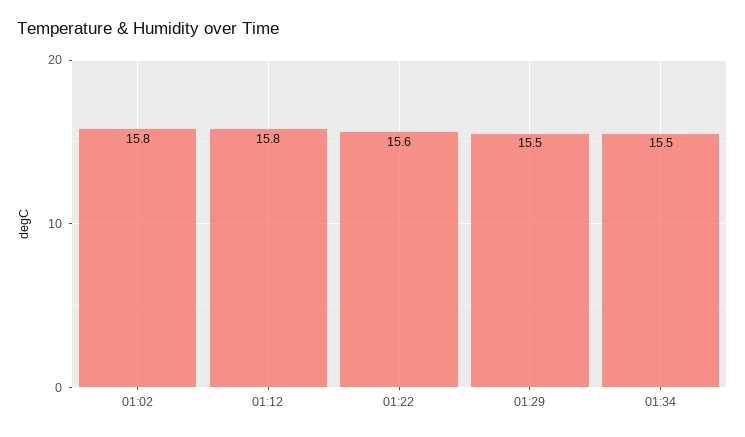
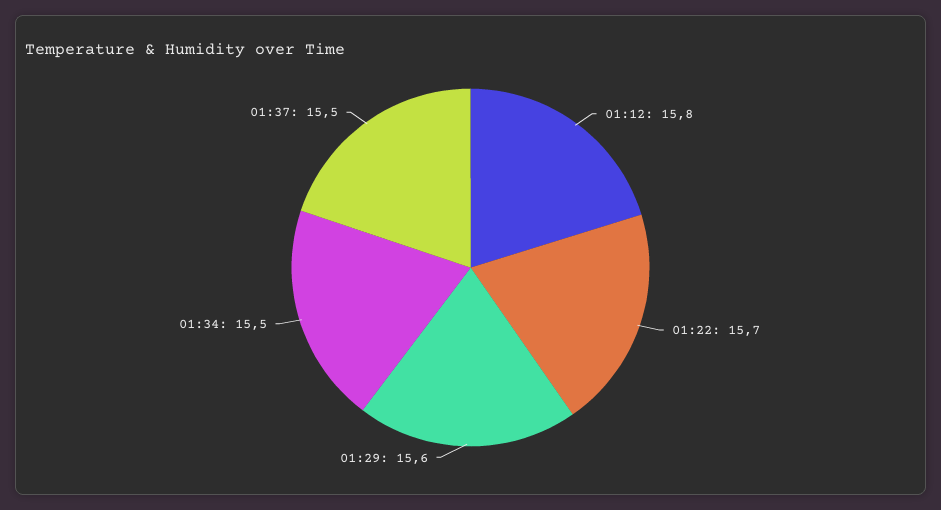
01:02: 15.8 -> none
01:22: 15.6 -> 15.7
01:29: 15.5 -> 15.6
01:37: none -> 15.5

